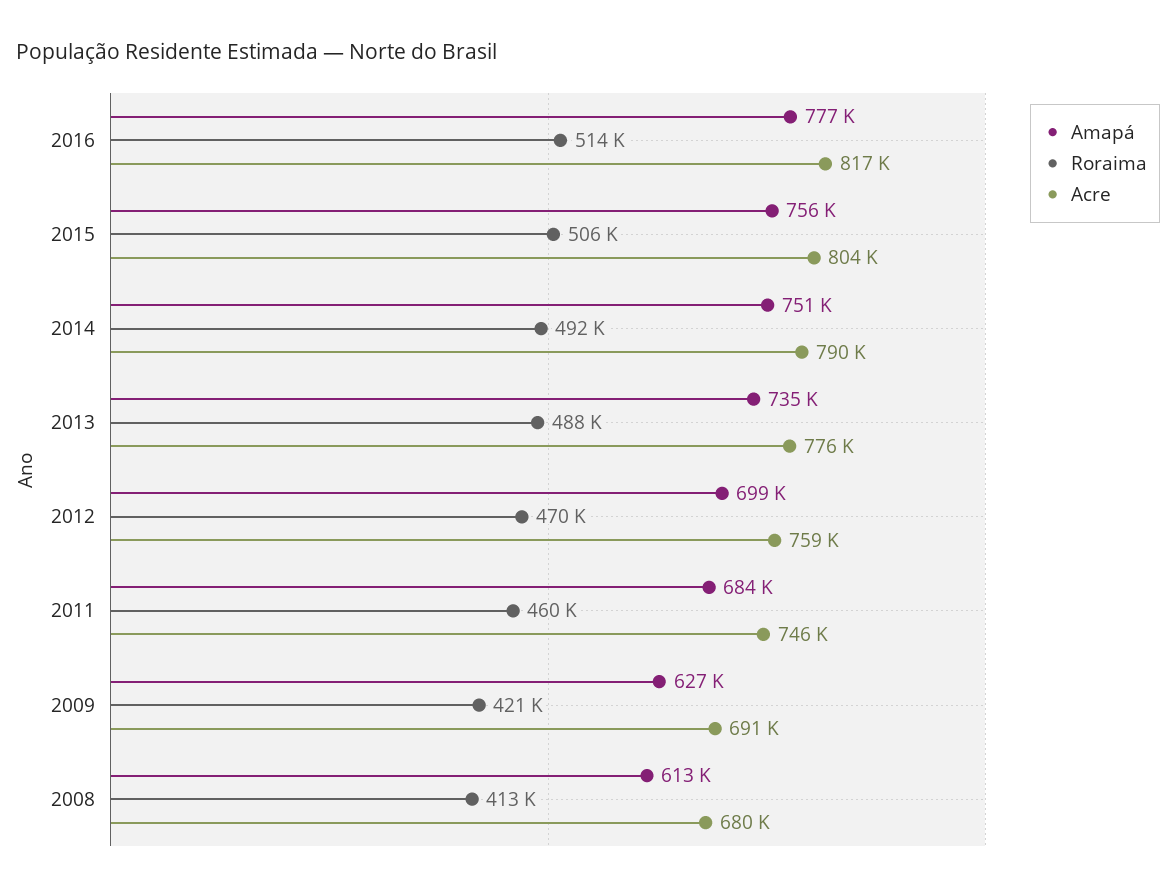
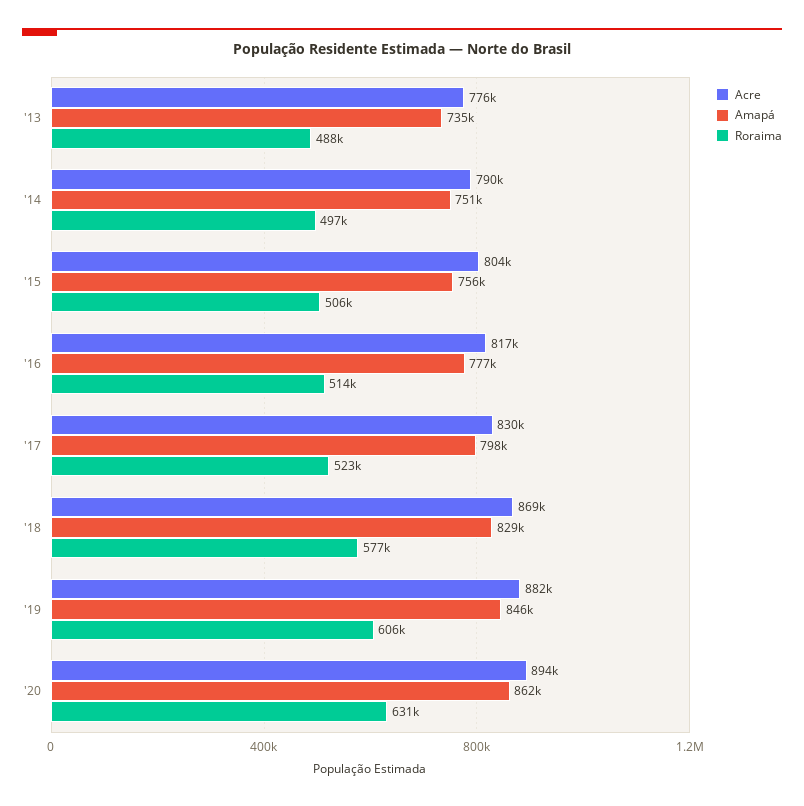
Roraima, 2014: 492000 -> 497000
Amapá, 2012: 699000 -> none
Roraima, 2012: 470000 -> none
Acre, 2012: 759000 -> none
Amapá, 2011: 684000 -> none
Roraima, 2011: 460000 -> none
Acre, 2011: 746000 -> none
Amapá, 2009: 627000 -> none
Roraima, 2009: 421000 -> none
Acre, 2009: 691000 -> none
Amapá, 2008: 613000 -> none
Roraima, 2008: 413000 -> none
Acre, 2008: 680000 -> none
Acre, '17: none -> 830000
Amapá, '17: none -> 798000
Roraima, '17: none -> 523000
Acre, '18: none -> 869000
Amapá, '18: none -> 829000
Roraima, '18: none -> 577000
Acre, '19: none -> 882000
Amapá, '19: none -> 846000
Roraima, '19: none -> 606000
Acre, '20: none -> 894000
Amapá, '20: none -> 862000
Roraima, '20: none -> 631000

